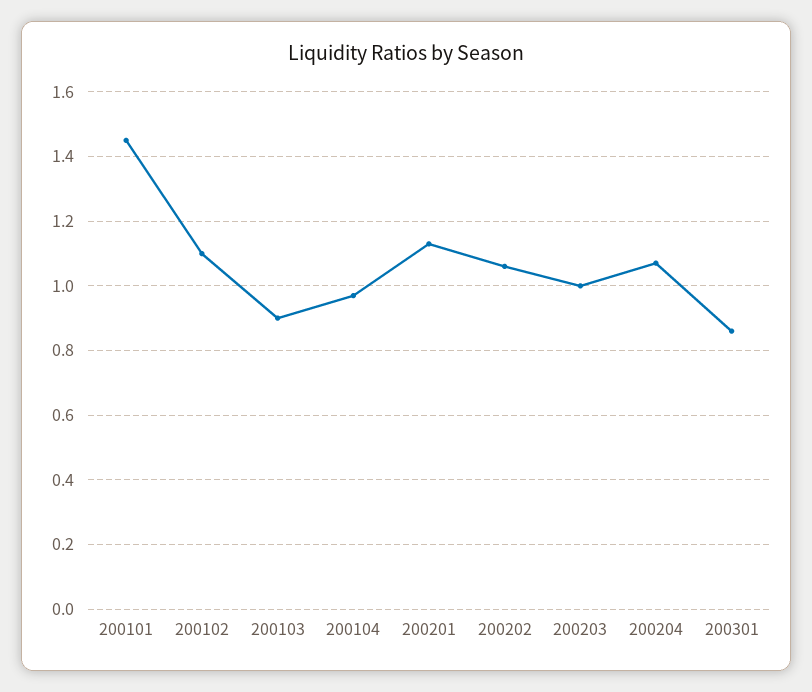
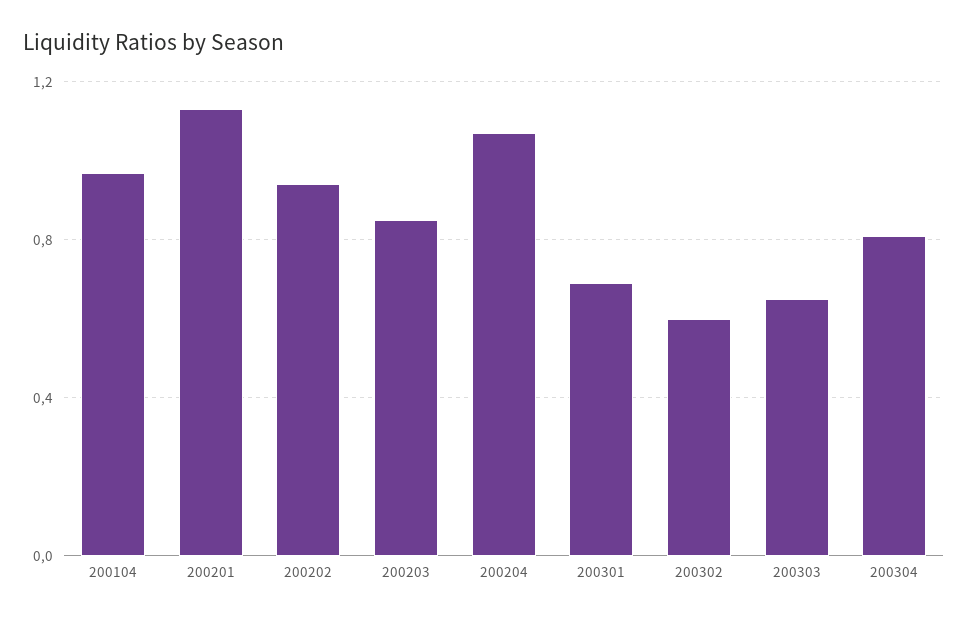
200101: 1.45 -> none
200102: 1.1 -> none
200103: 0.9 -> none
200202: 1.05 -> 0.95
200203: 1 -> 0.85
200301: 0.85 -> 0.7
200302: none -> 0.6
200303: none -> 0.65
200304: none -> 0.8

